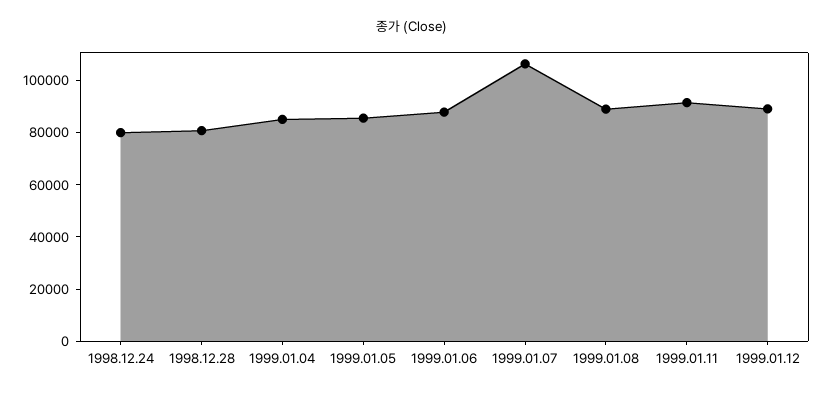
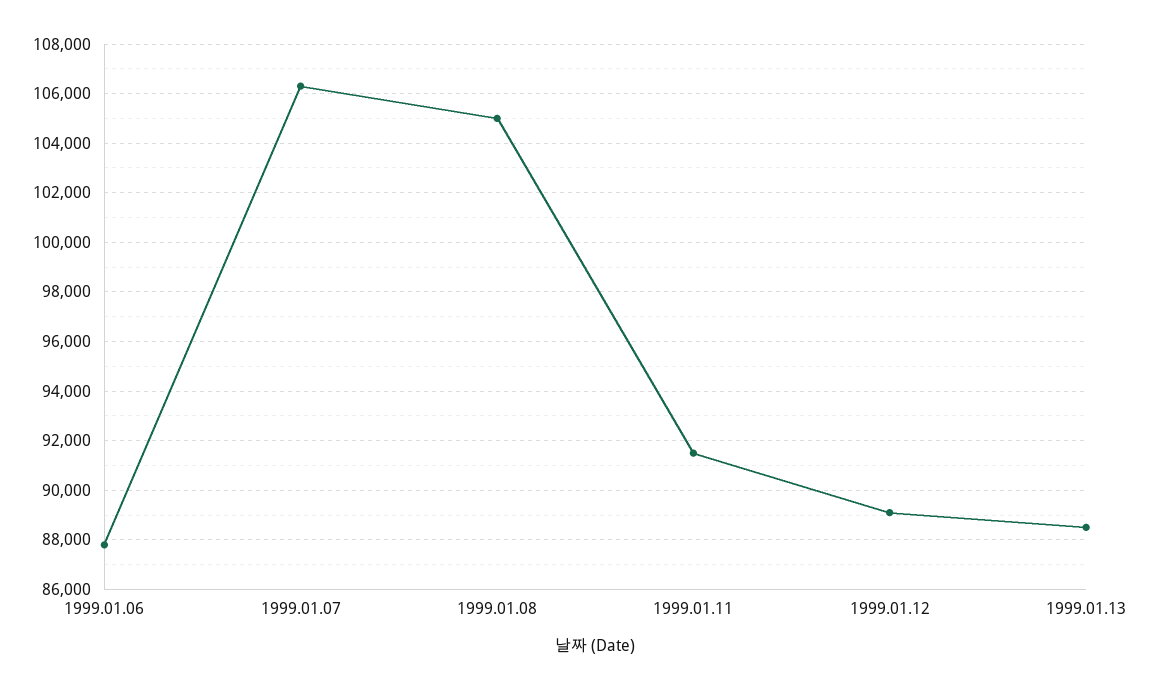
1998.12.24: 80000 -> none
1998.12.28: 80000 -> none
1999.01.04: 85000 -> none
1999.01.05: 85000 -> none
1999.01.08: 90000 -> 105000
1999.01.13: none -> 88500

